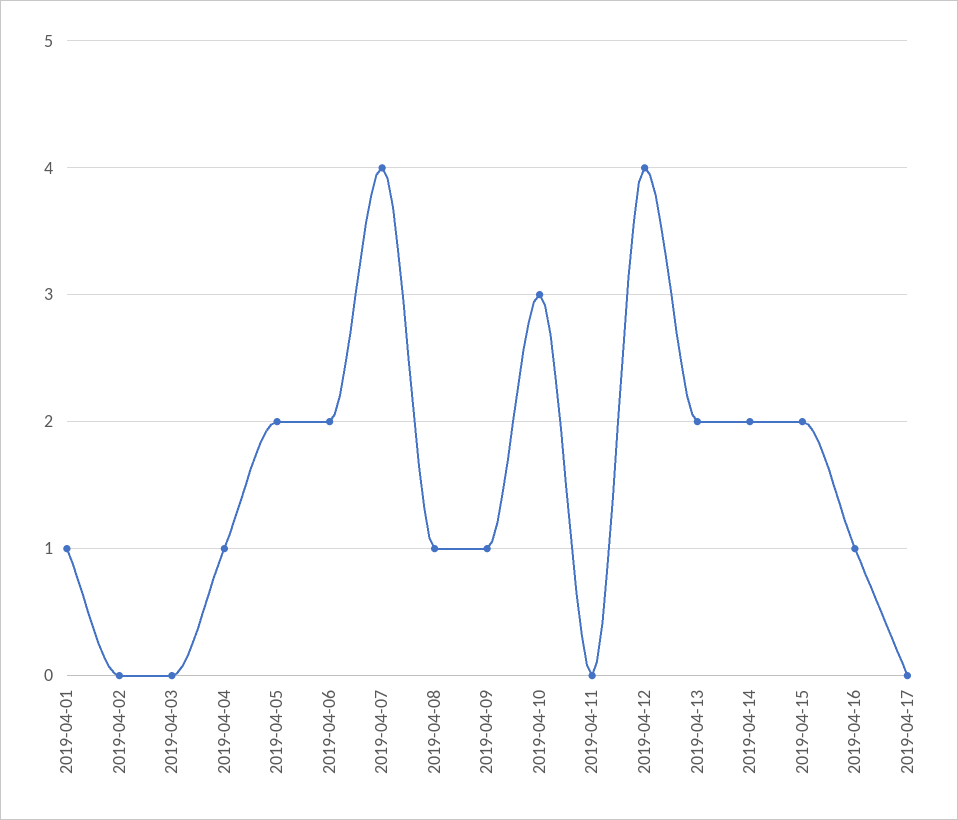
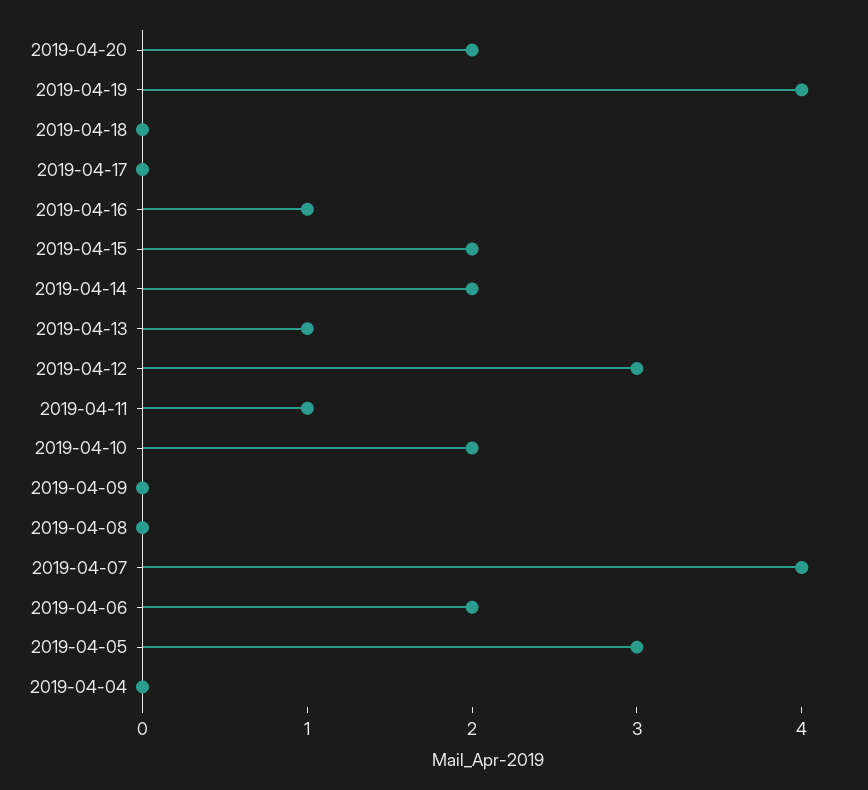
2019-04-01: 1 -> none
2019-04-02: 0 -> none
2019-04-03: 0 -> none
2019-04-04: 1 -> 0
2019-04-05: 2 -> 3
2019-04-08: 1 -> 0
2019-04-09: 1 -> 0
2019-04-10: 3 -> 2
2019-04-11: 0 -> 1
2019-04-12: 4 -> 3
2019-04-13: 2 -> 1
2019-04-20: none -> 2
2019-04-19: none -> 4
2019-04-18: none -> 0

